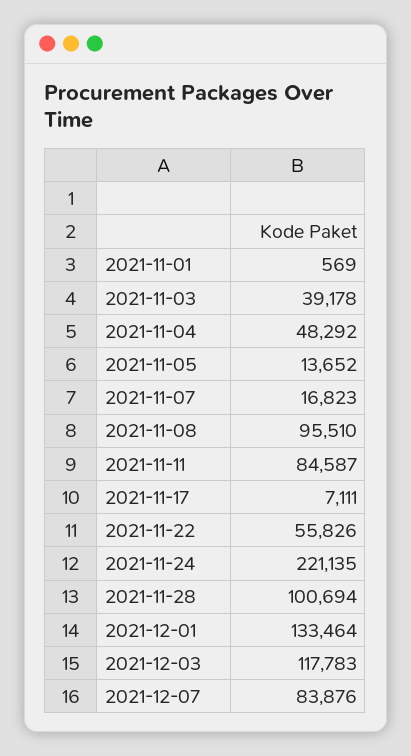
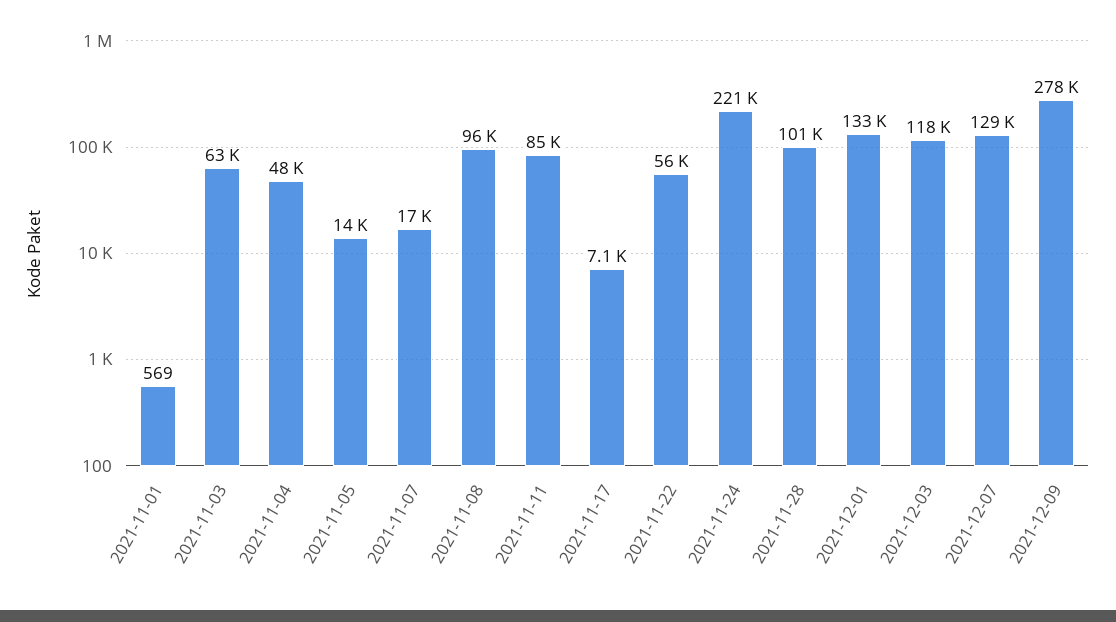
2021-11-03: 39178 -> 63000
2021-12-07: 83876 -> 129000
2021-12-09: none -> 278000

